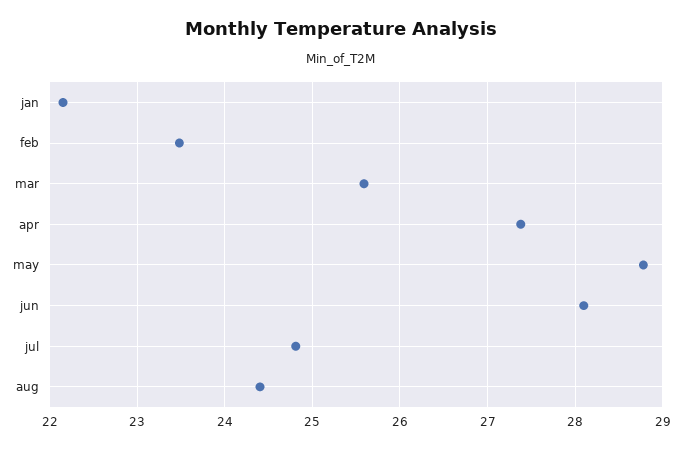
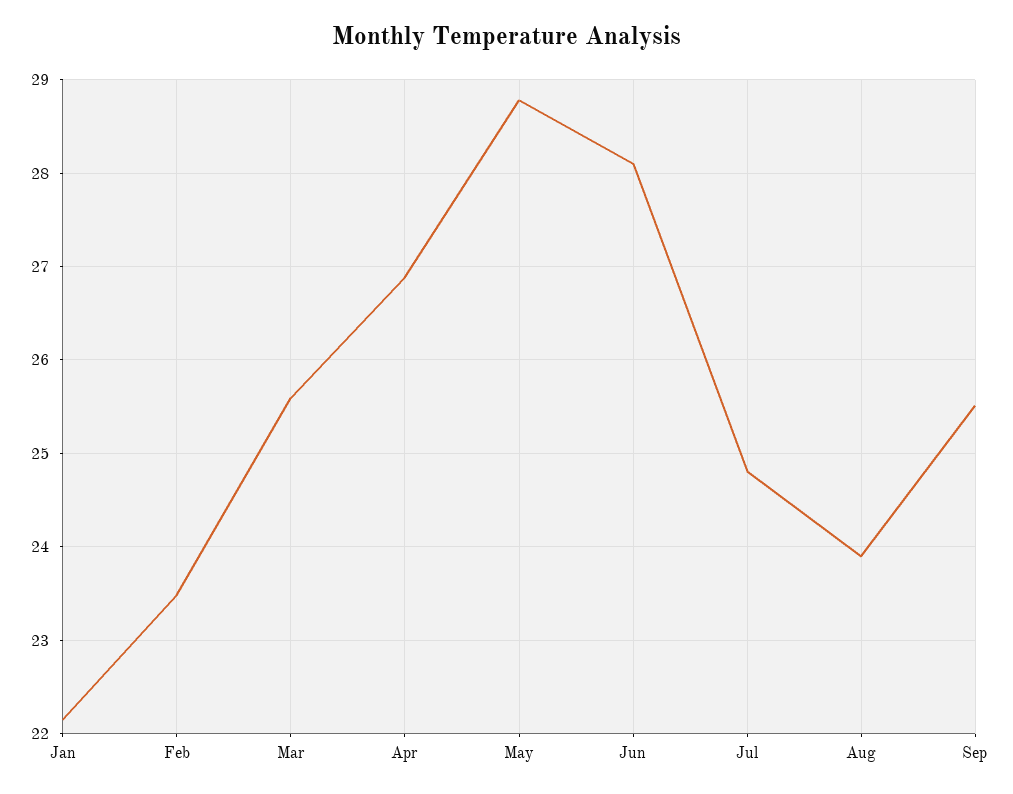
apr: 27.4 -> 26.9
aug: 24.4 -> 23.9
Sep: none -> 25.5

